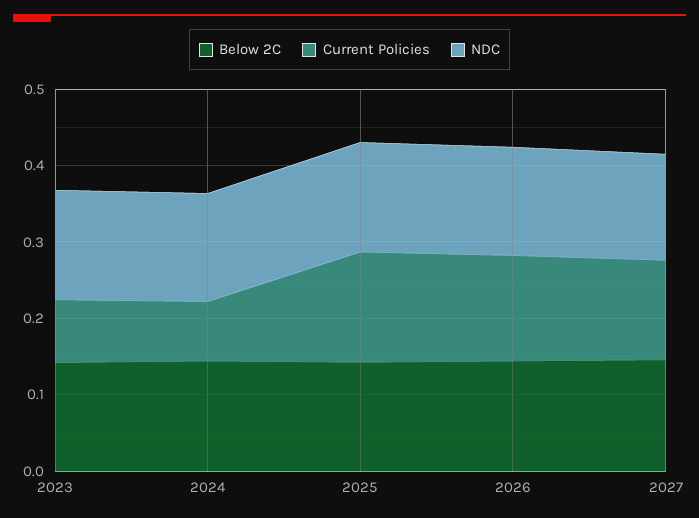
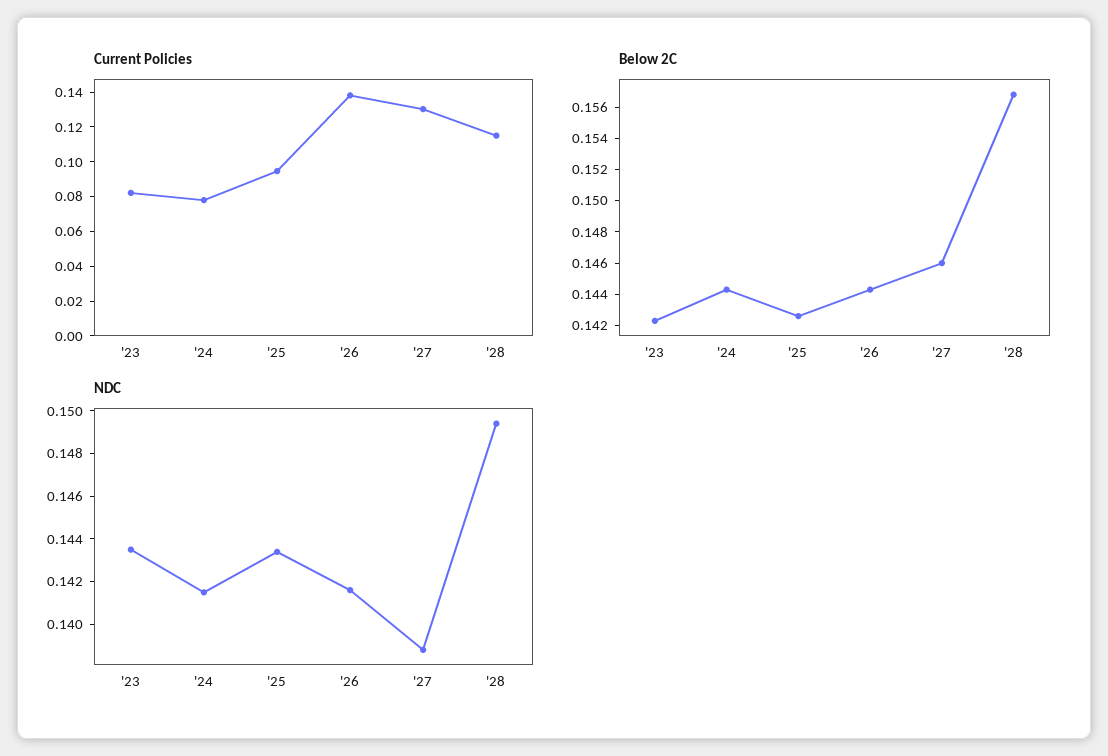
Current Policies, 2025: 0.14 -> 0.095
Current Policies, '28: none -> 0.115
Below 2C, '28: none -> 0.157
NDC, '28: none -> 0.1495

